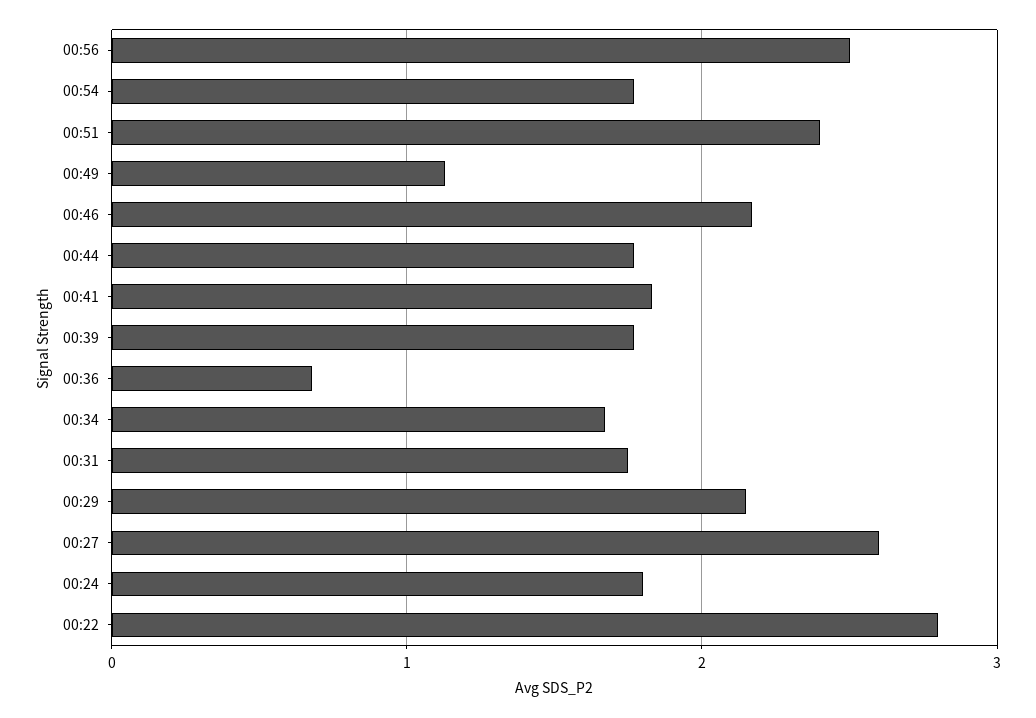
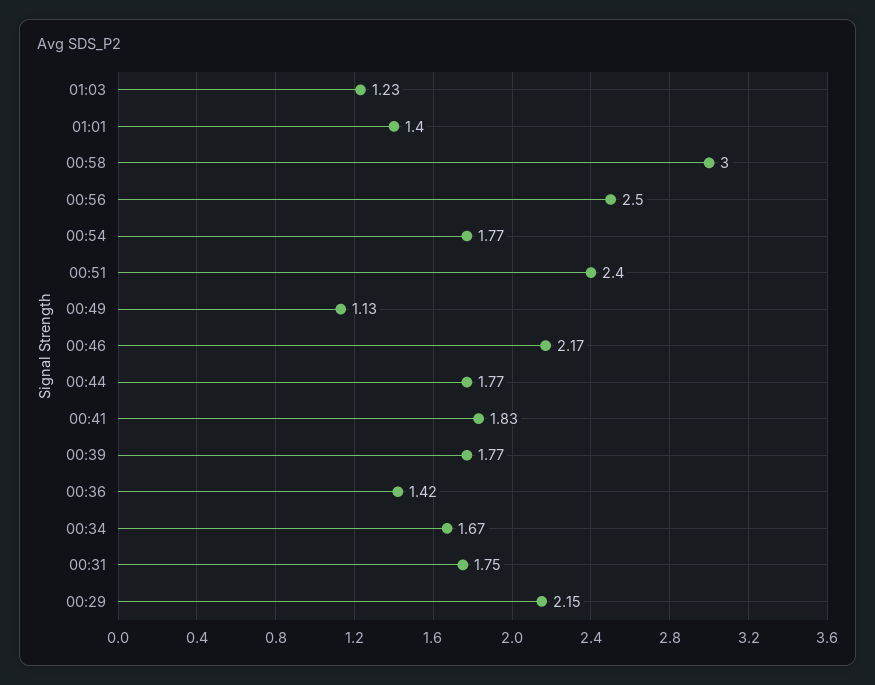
00:36: 0.7 -> 1.42
00:27: 2.6 -> none
00:24: 1.8 -> none
00:22: 2.8 -> none
01:03: none -> 1.23
01:01: none -> 1.4
00:58: none -> 3

